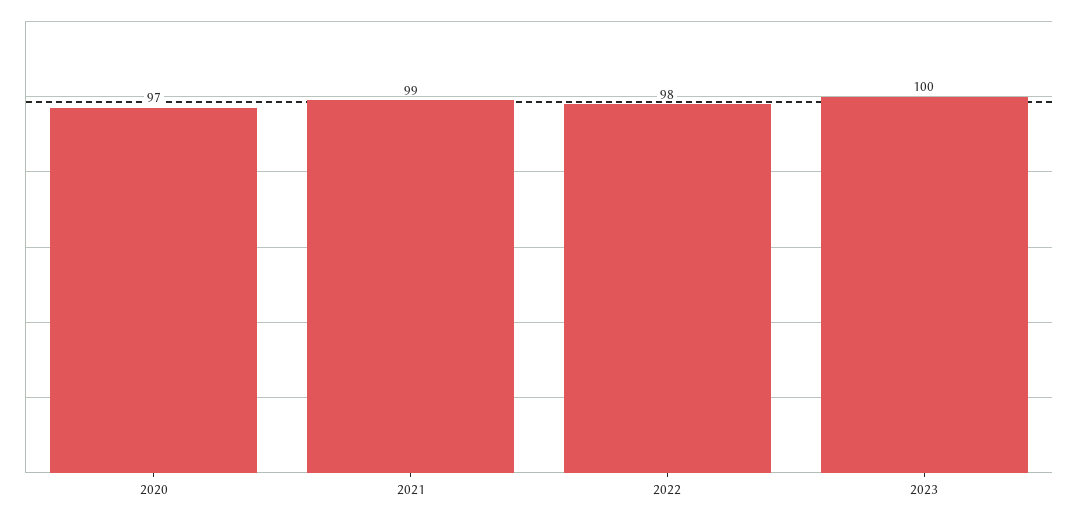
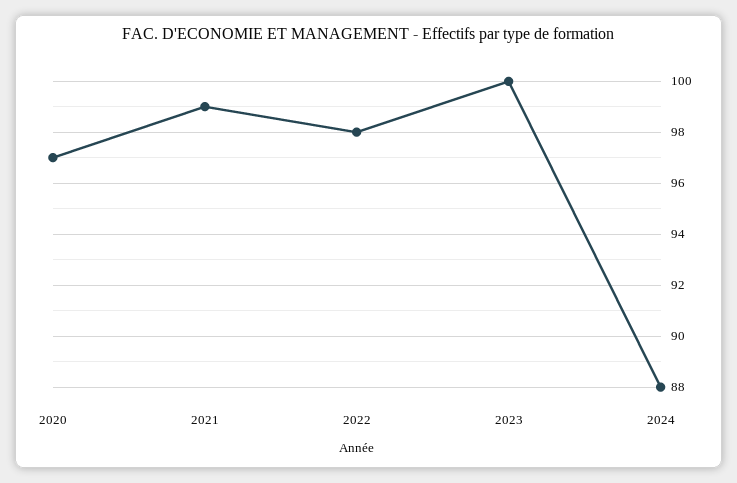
2024: none -> 88

